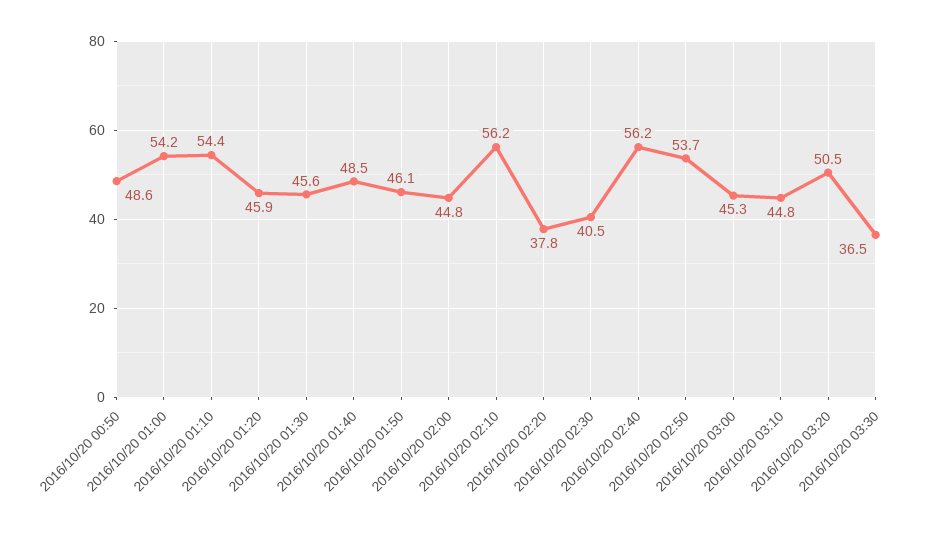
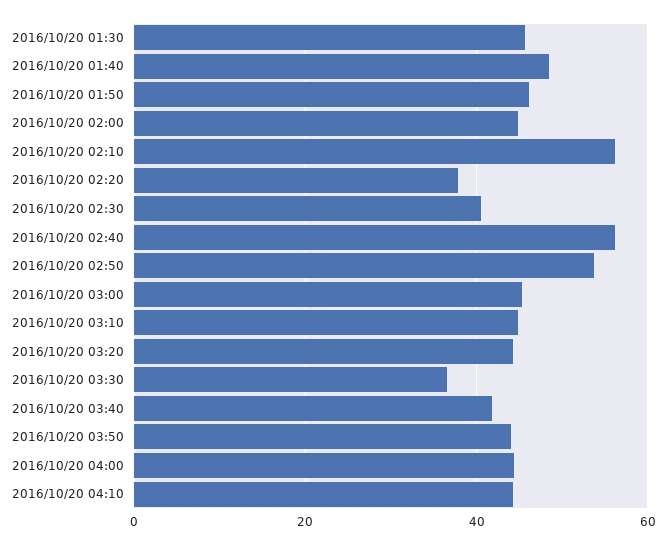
2016/10/20 00:50: 48.6 -> none
2016/10/20 01:00: 54.2 -> none
2016/10/20 01:10: 54.4 -> none
2016/10/20 01:20: 45.9 -> none
2016/10/20 03:20: 50.5 -> 44
2016/10/20 03:40: none -> 42
2016/10/20 03:50: none -> 44
2016/10/20 04:00: none -> 44
2016/10/20 04:10: none -> 44

